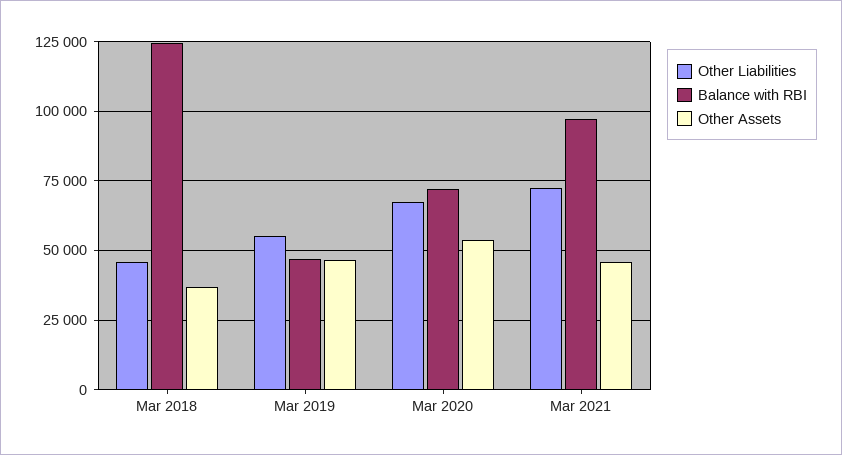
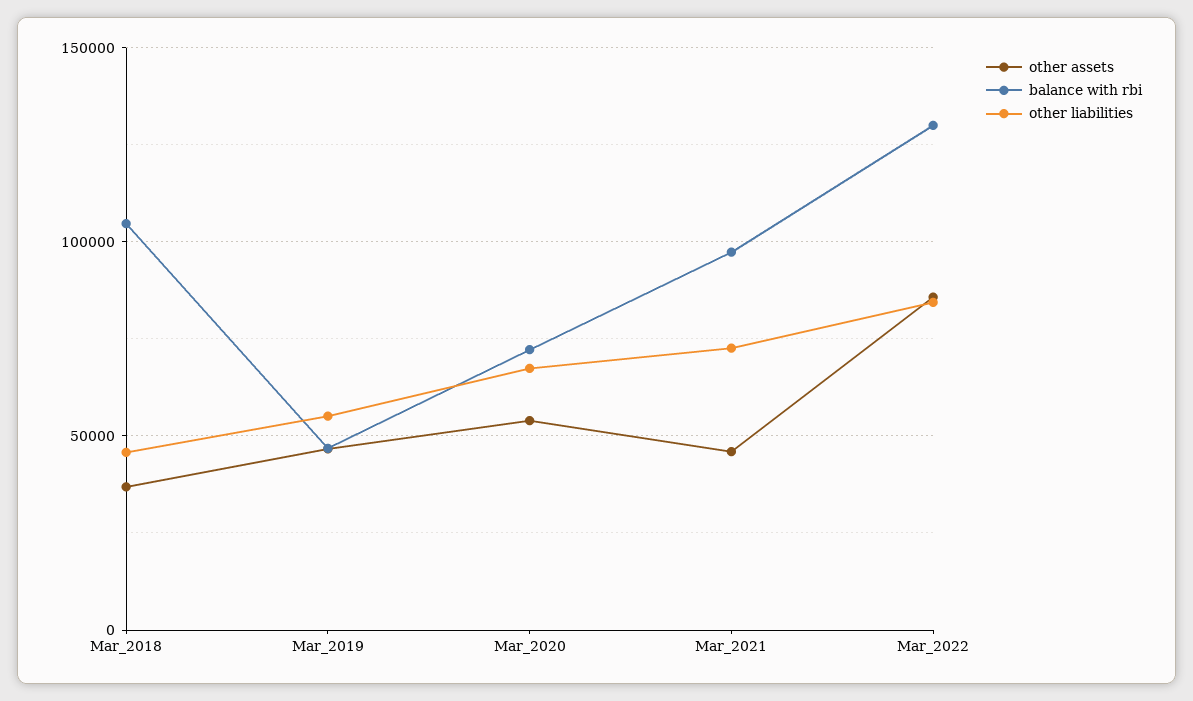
Balance with RBI, Mar 2018: 125000 -> 105000
Other Assets, Mar_2022: none -> 85000
Balance with RBI, Mar_2022: none -> 130000
Other Liabilities, Mar_2022: none -> 85000

